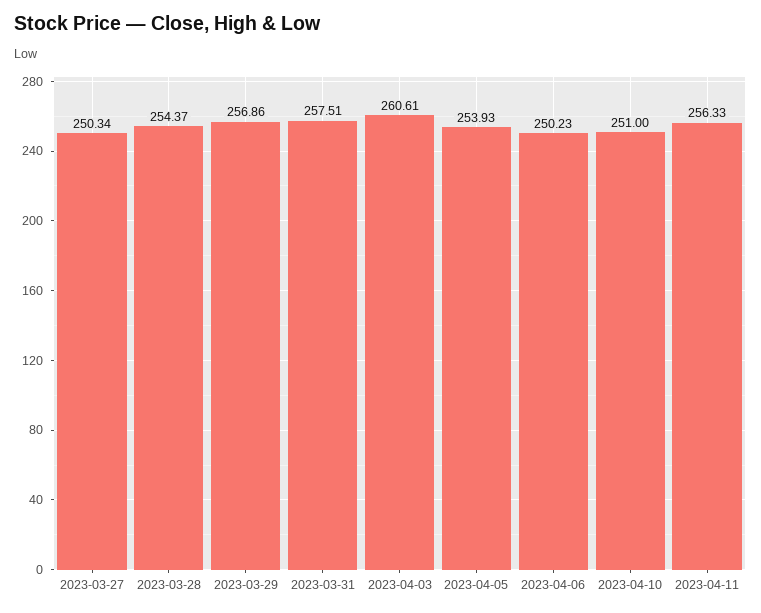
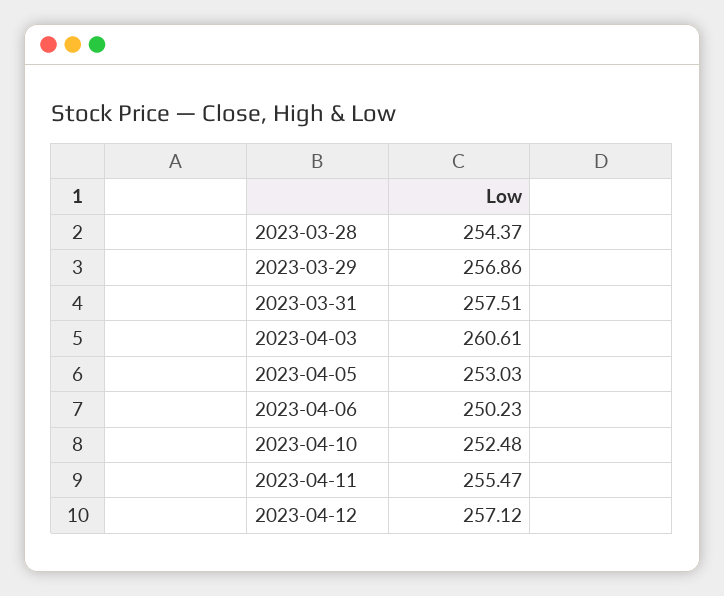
2023-03-27: 250.34 -> none
2023-04-05: 253.93 -> 253.03
2023-04-10: 251 -> 252.48
2023-04-11: 256.33 -> 255.47
2023-04-12: none -> 257.12

